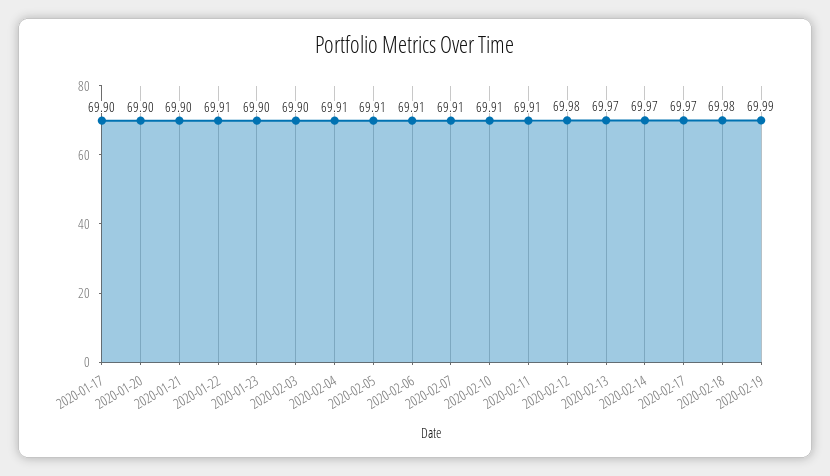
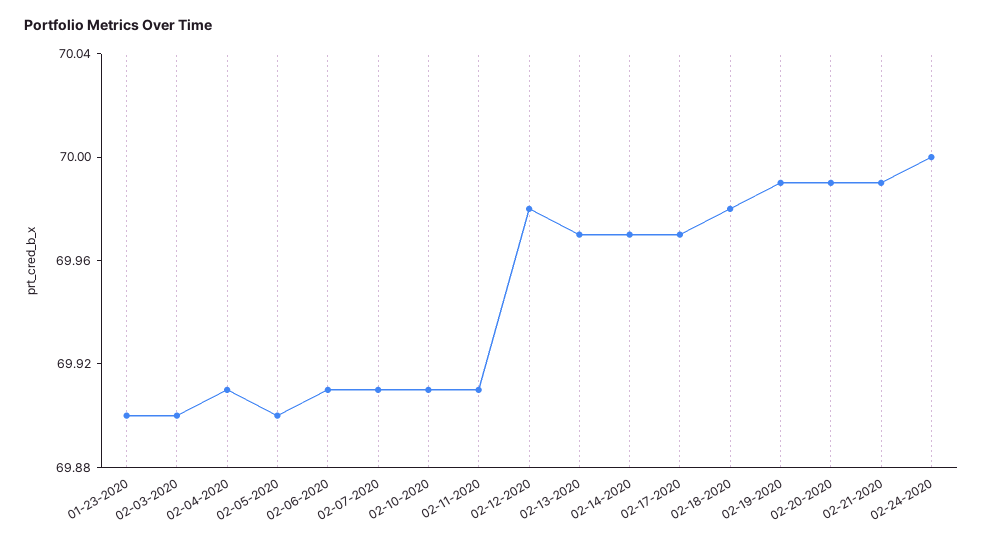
2020-01-17: 69.9 -> none
2020-01-20: 69.9 -> none
2020-01-21: 69.9 -> none
2020-01-22: 69.91 -> none
2020-02-05: 69.91 -> 69.9
02-20-2020: none -> 69.99
02-21-2020: none -> 69.99
02-24-2020: none -> 70

